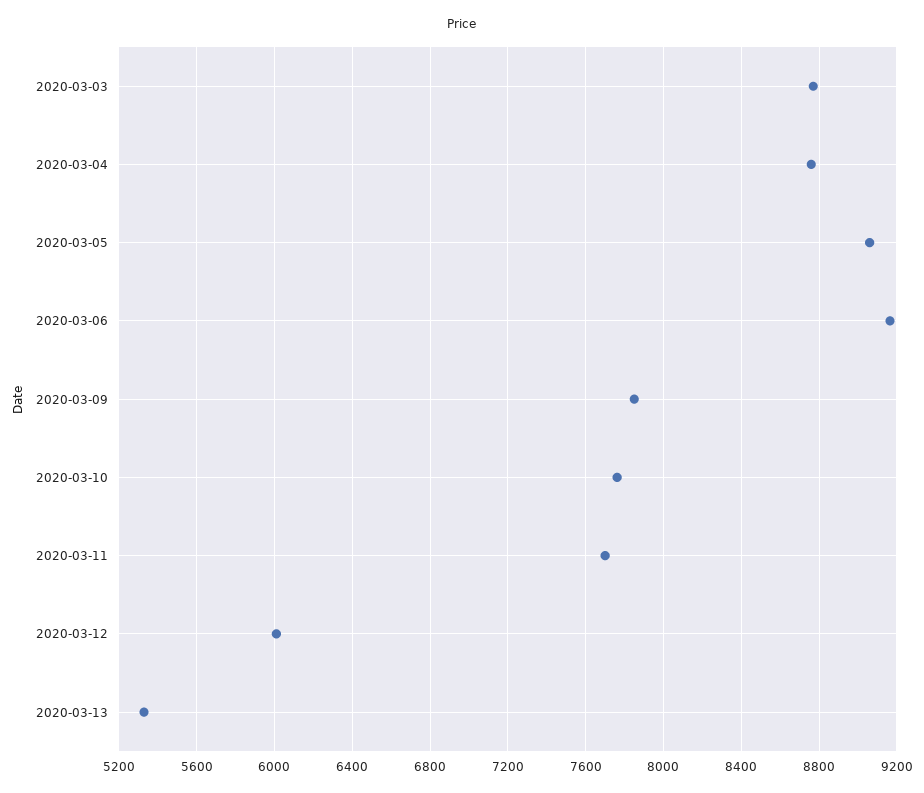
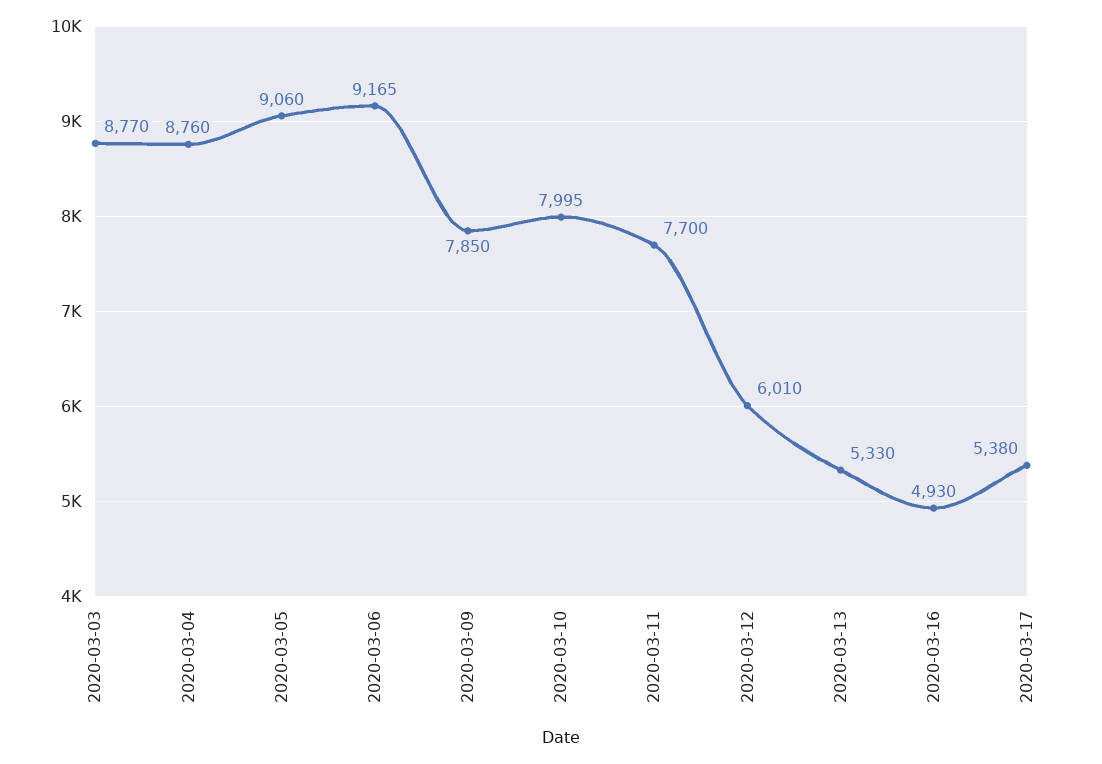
2020-03-10: 7750 -> 7995
2020-03-16: none -> 4930
2020-03-17: none -> 5380

